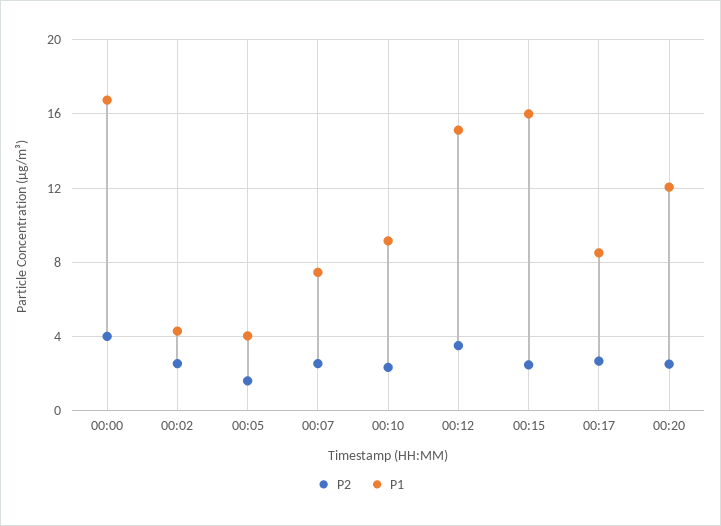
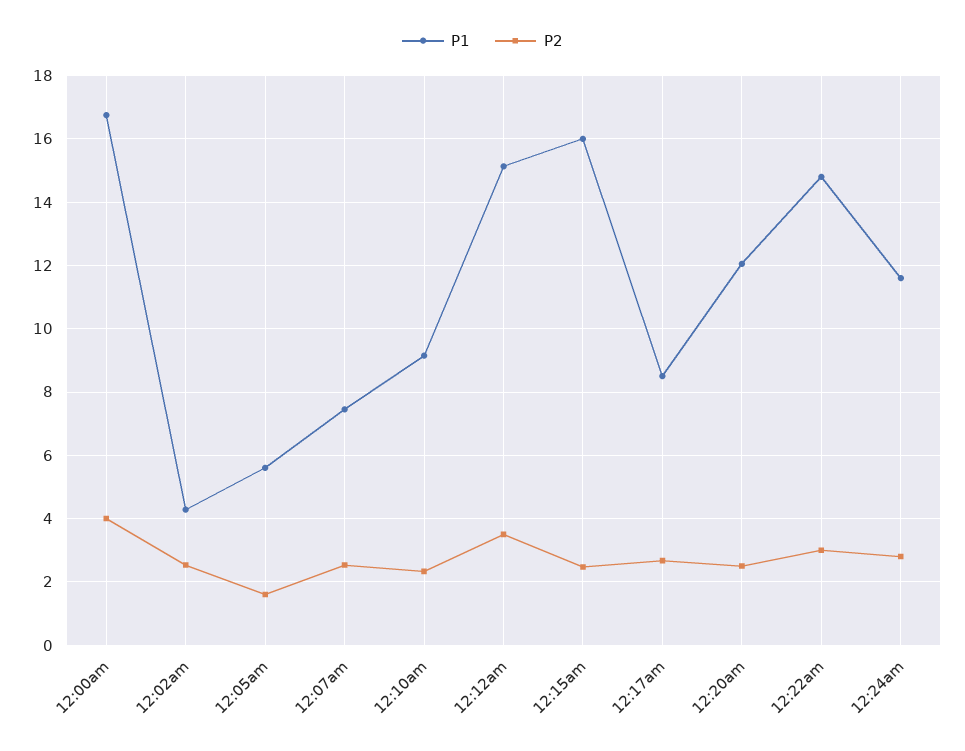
P1, 00:05: 4 -> 5.6
P1, 12:22am: none -> 14.8
P2, 12:22am: none -> 3
P1, 12:24am: none -> 11.6
P2, 12:24am: none -> 2.8

